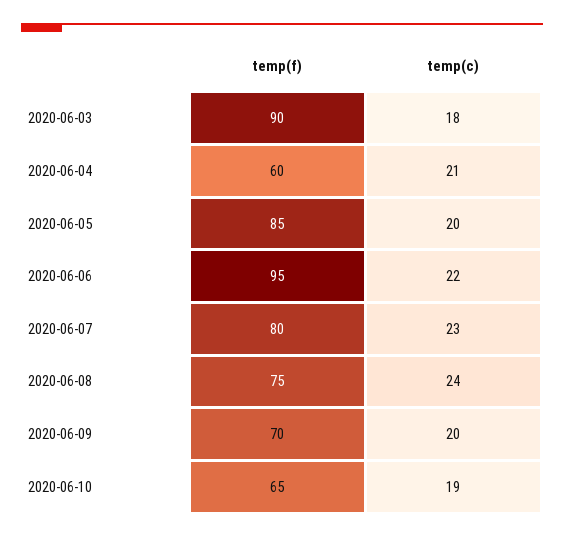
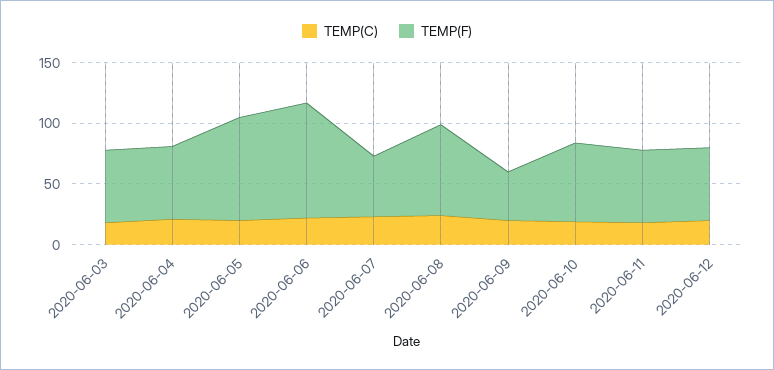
temp(f), 2020-06-03: 90 -> 60
temp(f), 2020-06-07: 80 -> 50
temp(f), 2020-06-09: 70 -> 40
temp(c), 2020-06-11: none -> 20
temp(f), 2020-06-11: none -> 60
temp(c), 2020-06-12: none -> 20
temp(f), 2020-06-12: none -> 60

